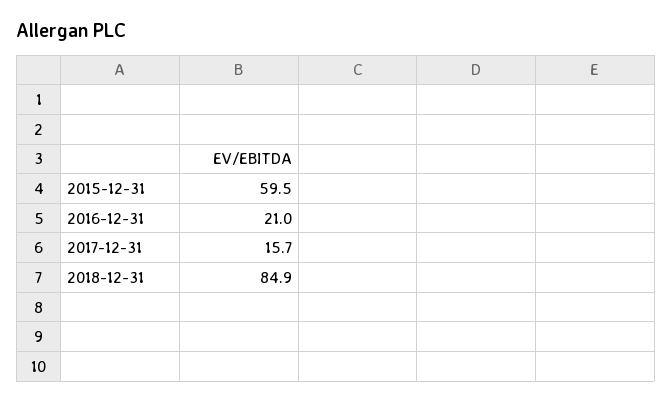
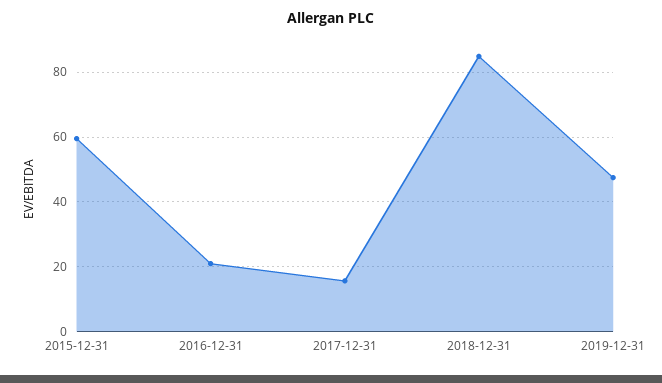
2019-12-31: none -> 48

